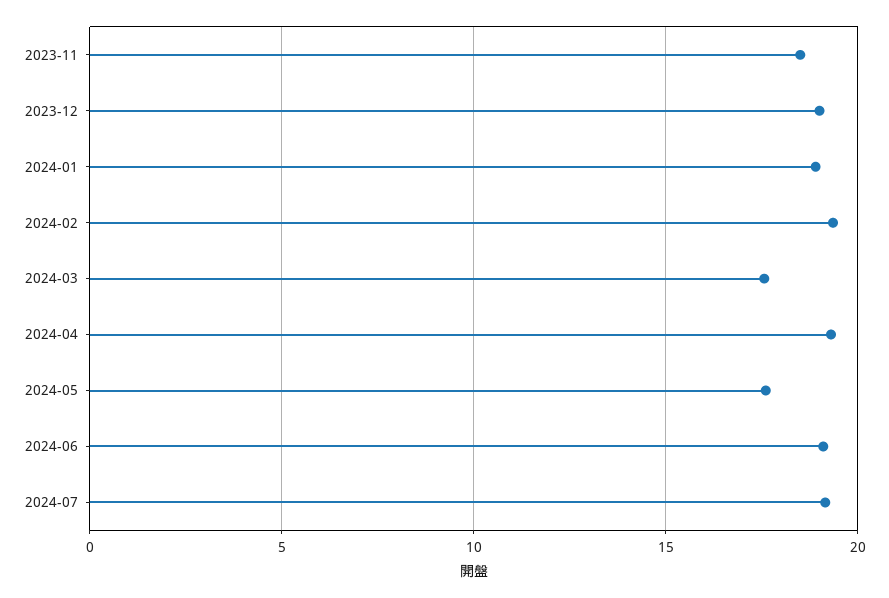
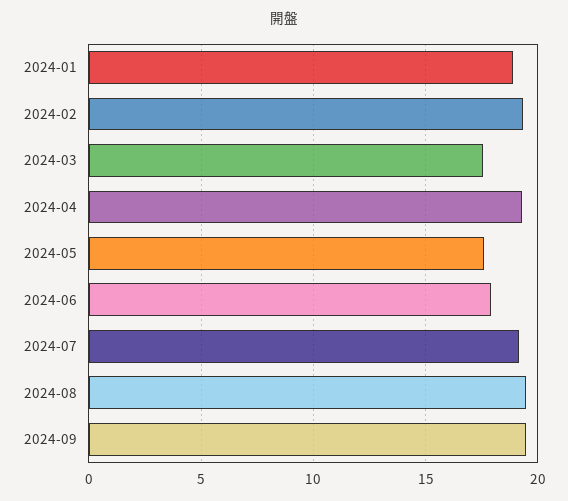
2023-11: 18.5 -> none
2023-12: 19 -> none
2024-06: 19 -> 18
2024-08: none -> 19.5
2024-09: none -> 19.5

